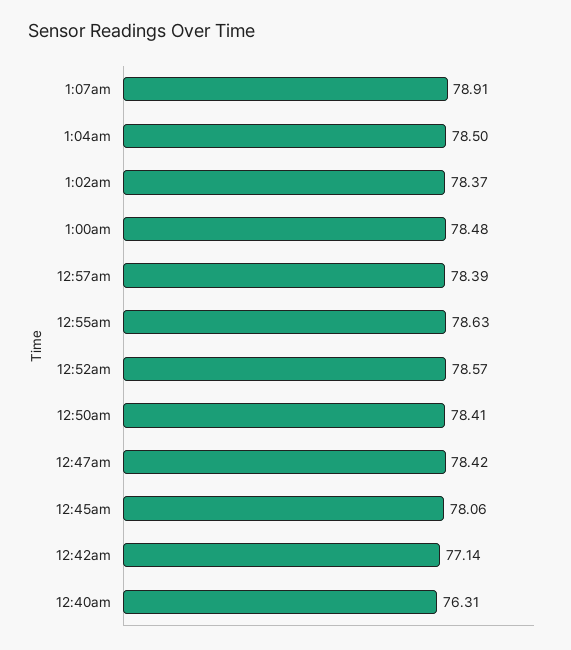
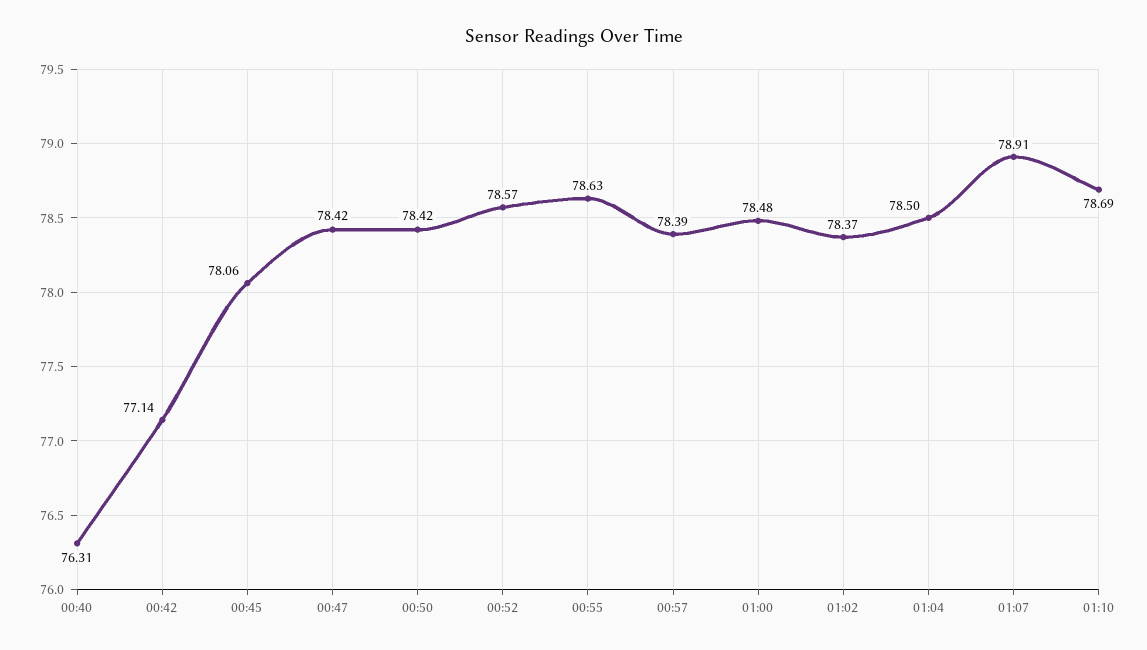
12:50am: 78.41 -> 78.42
01:10: none -> 78.69

